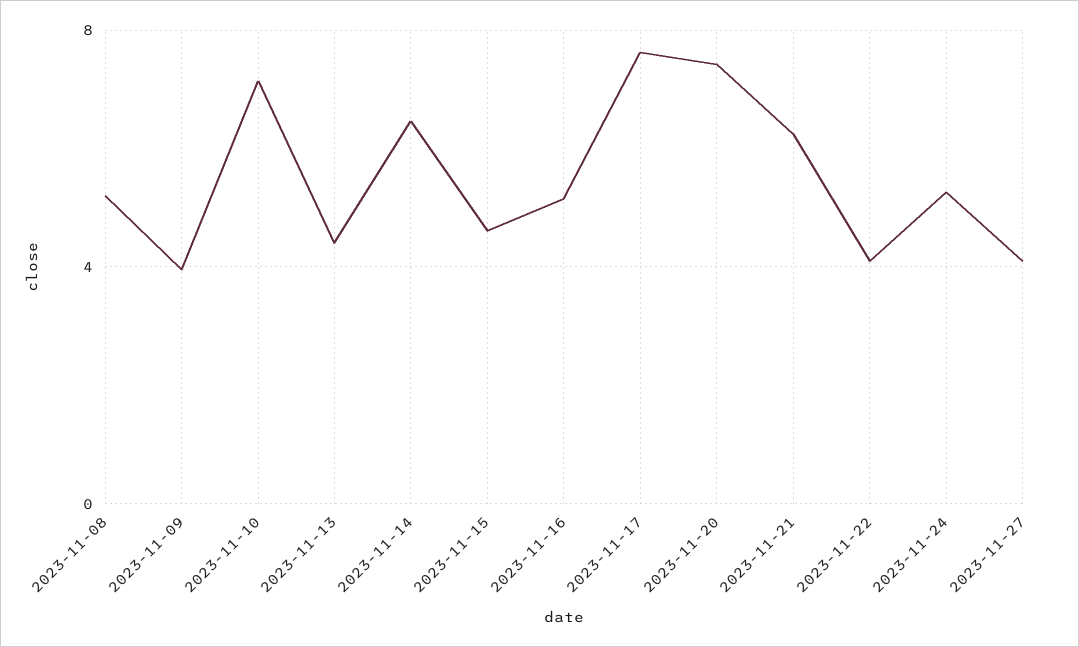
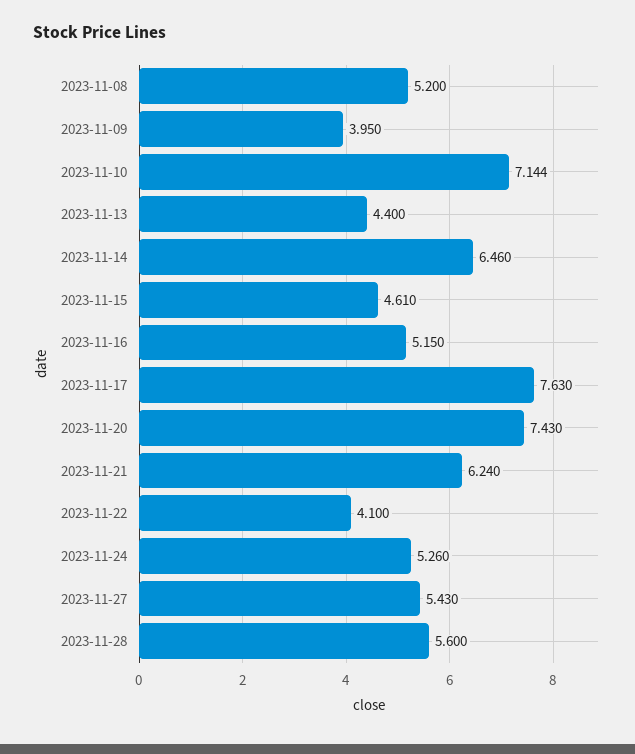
2023-11-27: 4 -> 5.43
2023-11-28: none -> 5.6

